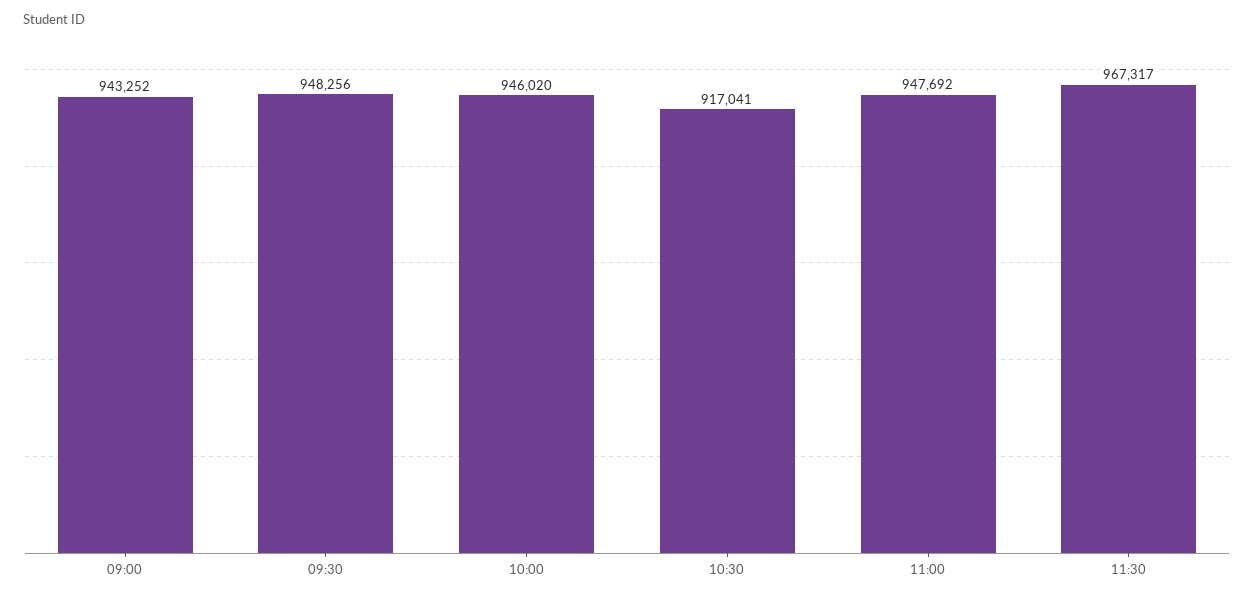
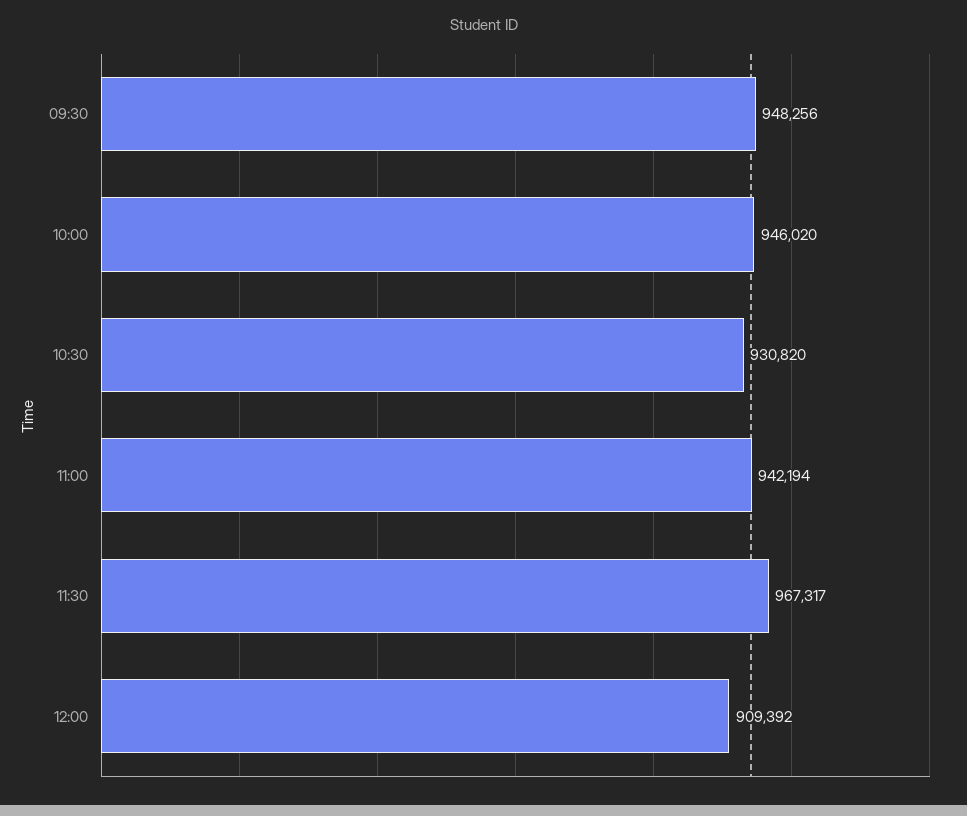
09:00: 943252 -> none
10:30: 917041 -> 930820
11:00: 947692 -> 942194
12:00: none -> 909392

